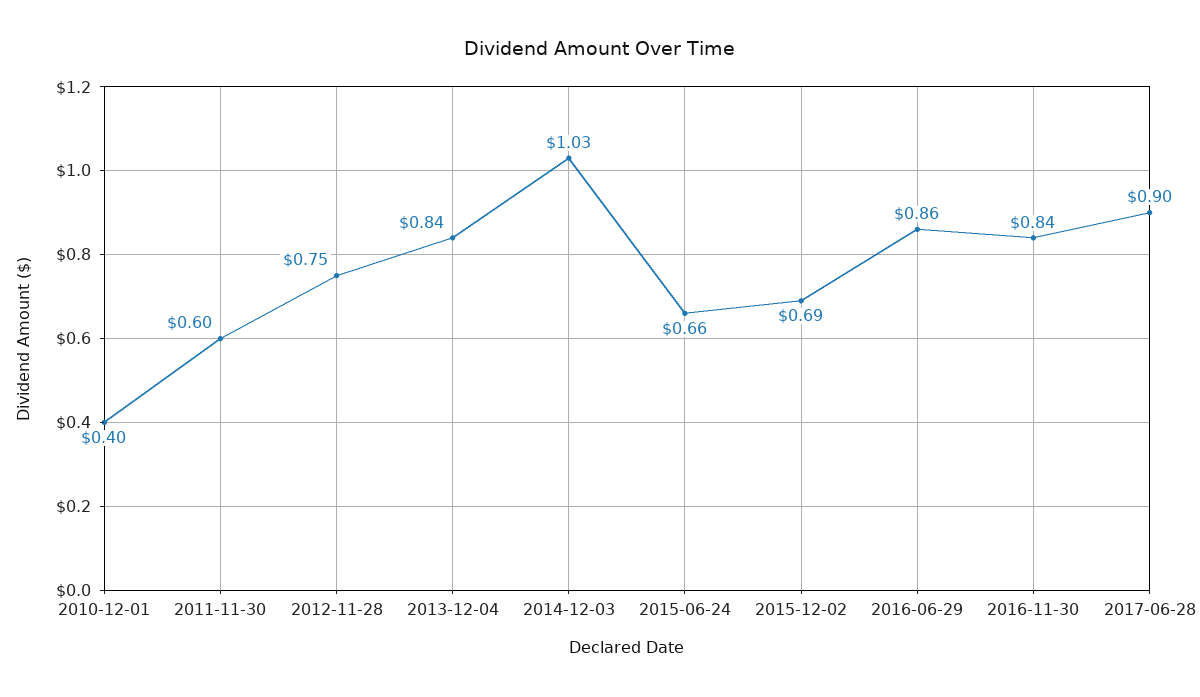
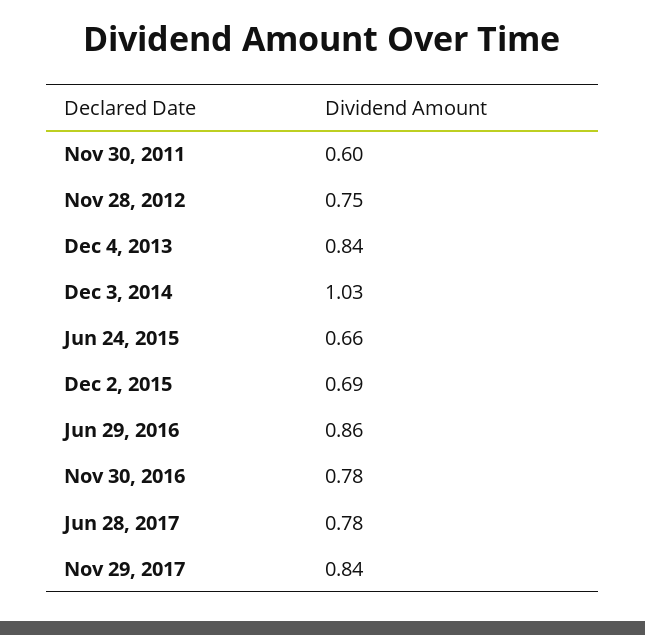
2010-12-01: 0.4 -> none
2016-11-30: 0.84 -> 0.78
2017-06-28: 0.9 -> 0.78
Nov 29, 2017: none -> 0.84

